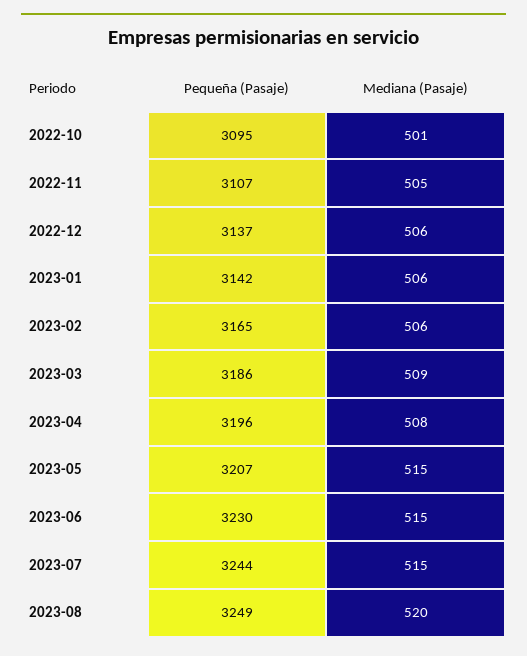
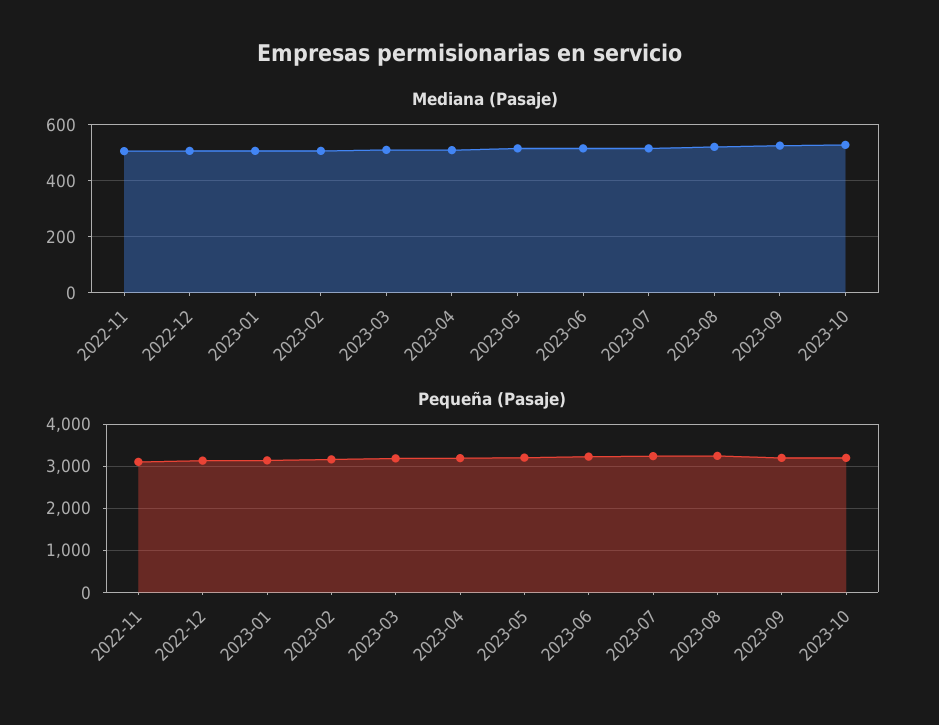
Pequeña (Pasaje), 2022-10: 3095 -> none
Mediana (Pasaje), 2022-10: 501 -> none
Mediana (Pasaje), 2023-09: none -> 525
Mediana (Pasaje), 2023-10: none -> 525
Pequeña (Pasaje), 2023-09: none -> 3200
Pequeña (Pasaje), 2023-10: none -> 3200

